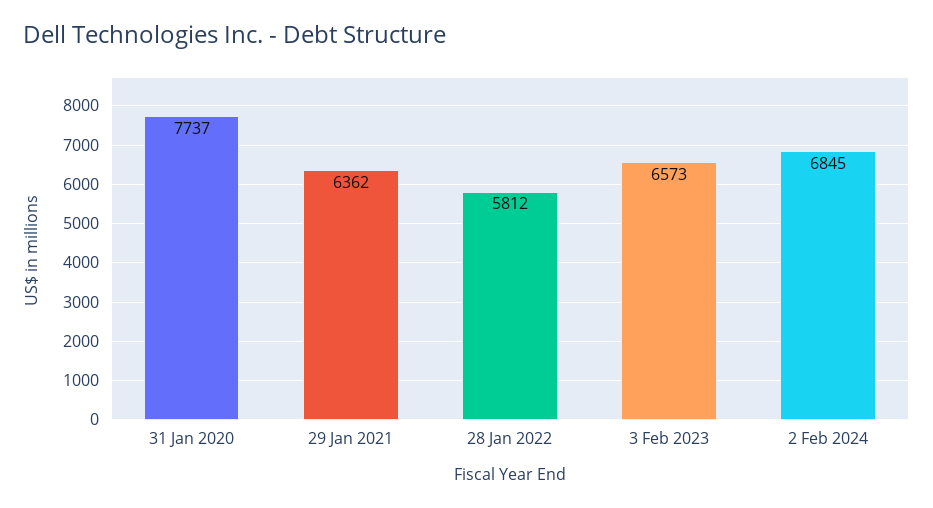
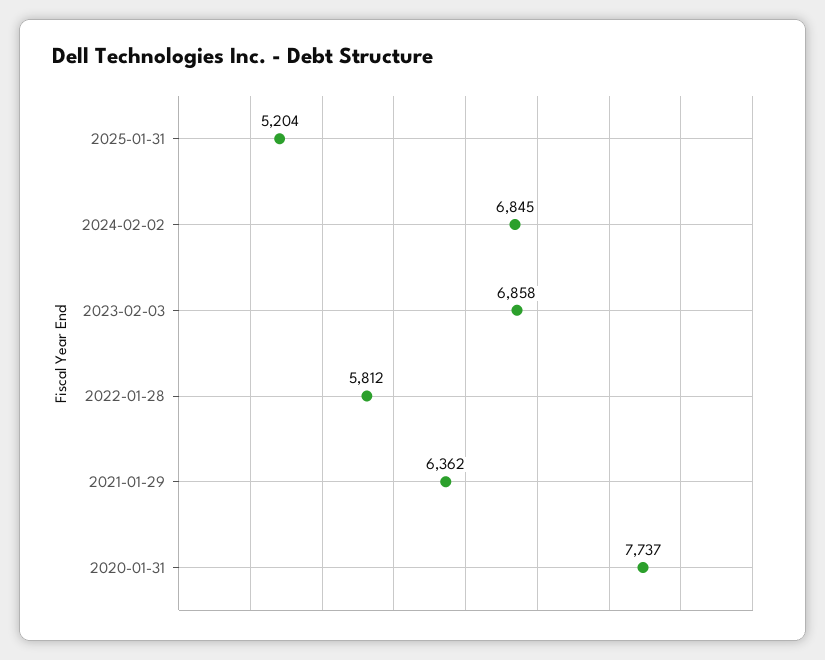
3 Feb 2023: 6573 -> 6858
2025-01-31: none -> 5204

